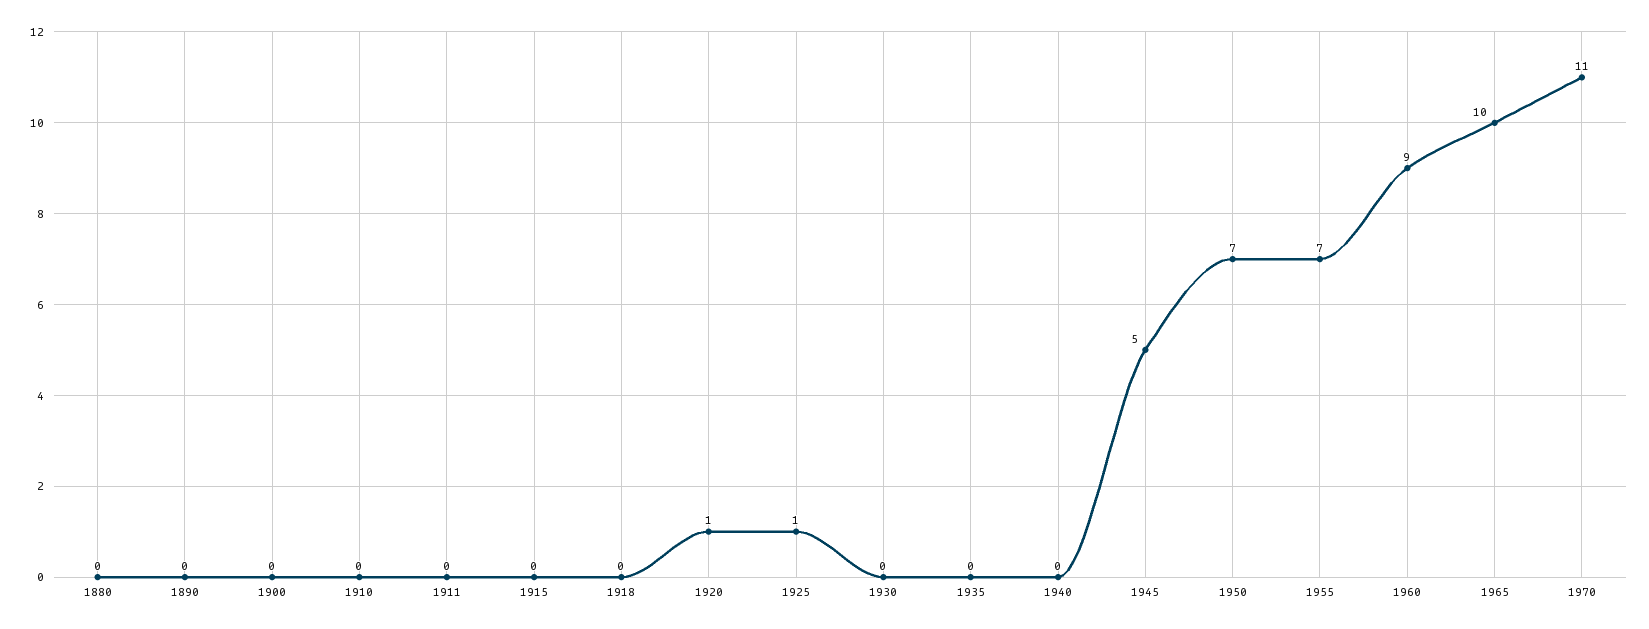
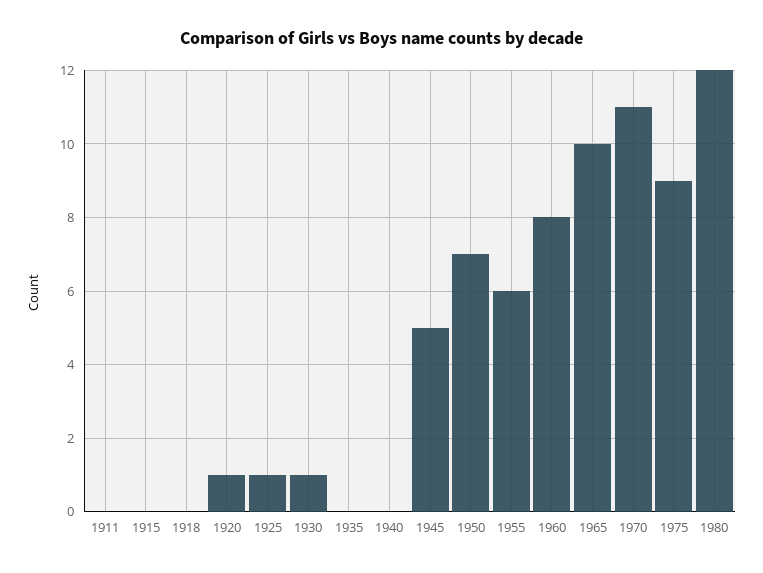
1880: 0 -> none
1890: 0 -> none
1900: 0 -> none
1910: 0 -> none
1930: 0 -> 1
1955: 7 -> 6
1960: 9 -> 8
1975: none -> 9
1980: none -> 12

